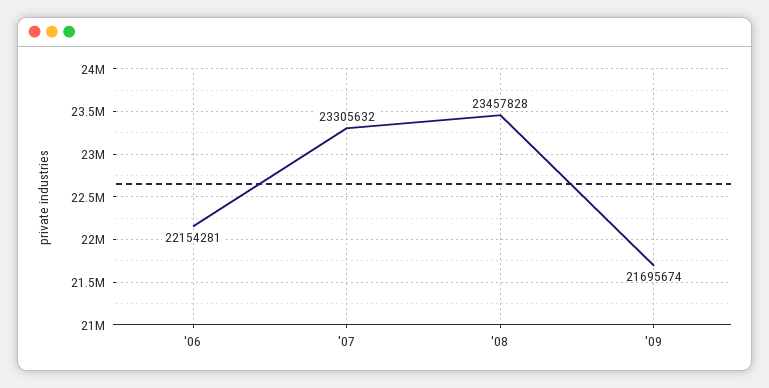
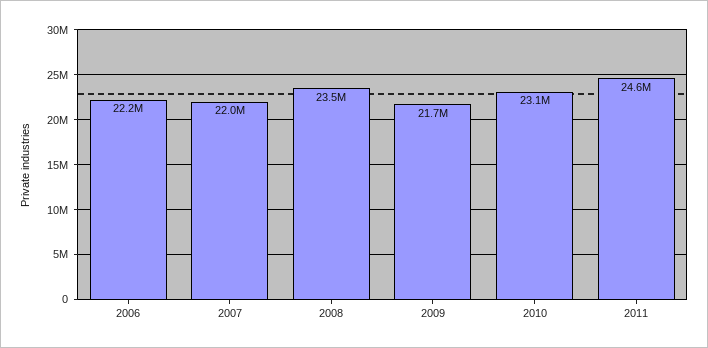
'07: 23305632 -> 22000000
2010: none -> 23100000
2011: none -> 24600000

